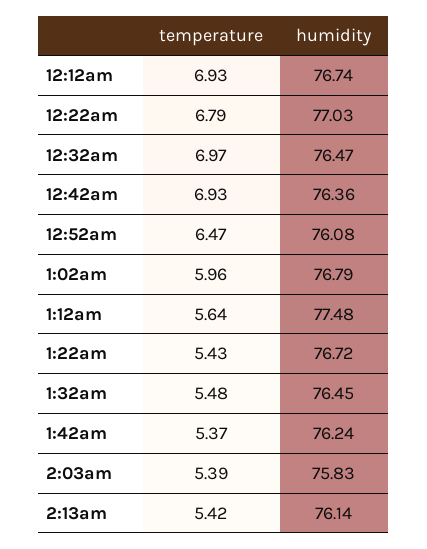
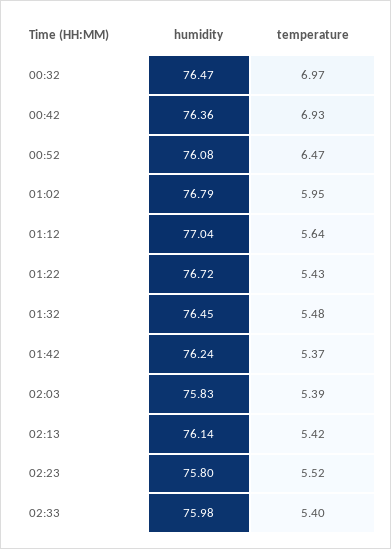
temperature, 12:12am: 6.93 -> none
humidity, 12:12am: 76.74 -> none
temperature, 12:22am: 6.79 -> none
humidity, 12:22am: 77.03 -> none
temperature, 1:02am: 5.96 -> 5.95
humidity, 1:12am: 77.48 -> 77.04
humidity, 02:23: none -> 75.8
temperature, 02:23: none -> 5.52
humidity, 02:33: none -> 75.98
temperature, 02:33: none -> 5.4

